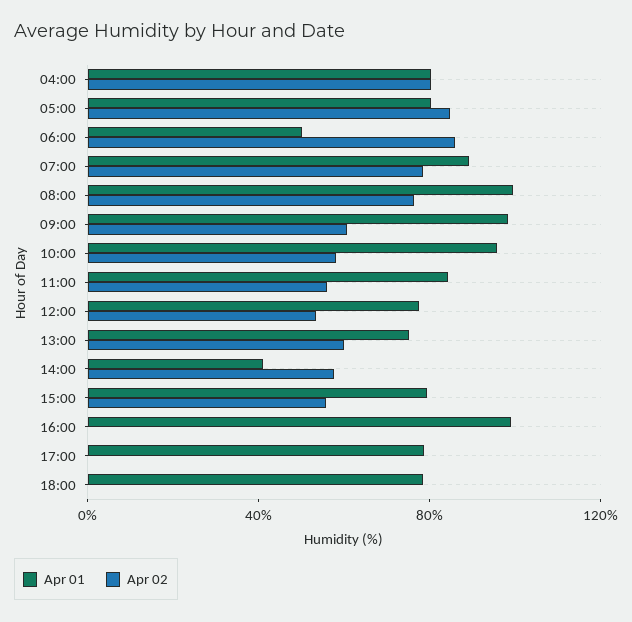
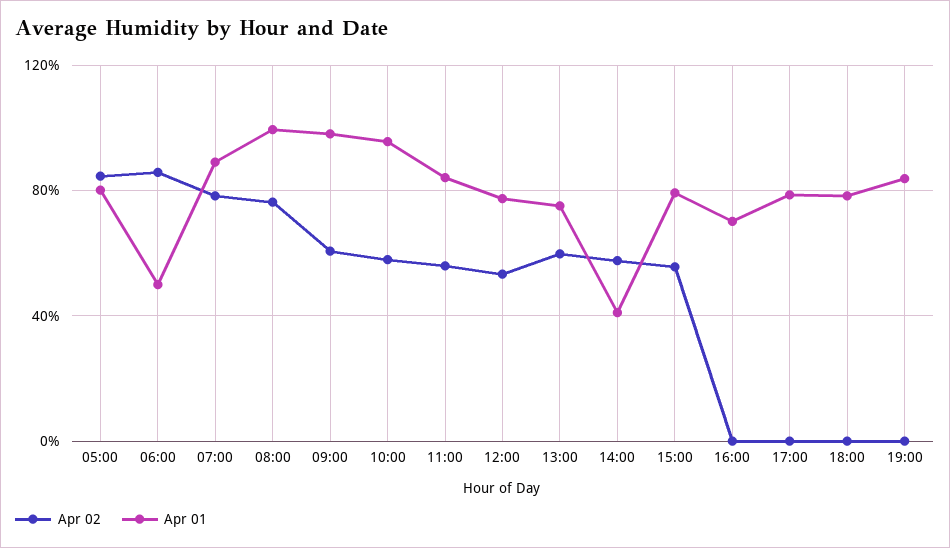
Apr 01, 04:00: 80 -> none
Apr 02, 04:00: 80 -> none
Apr 01, 16:00: 100 -> 70
Apr 02, 19:00: none -> 0
Apr 01, 19:00: none -> 85

